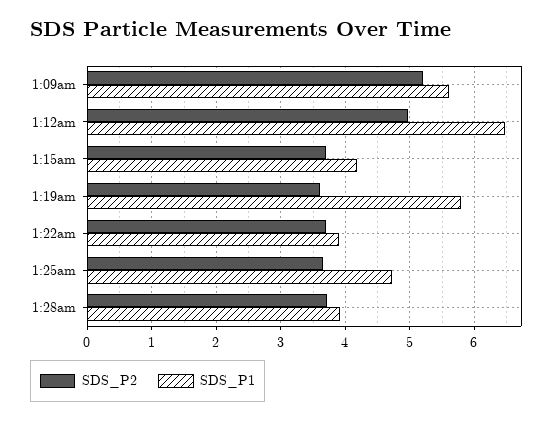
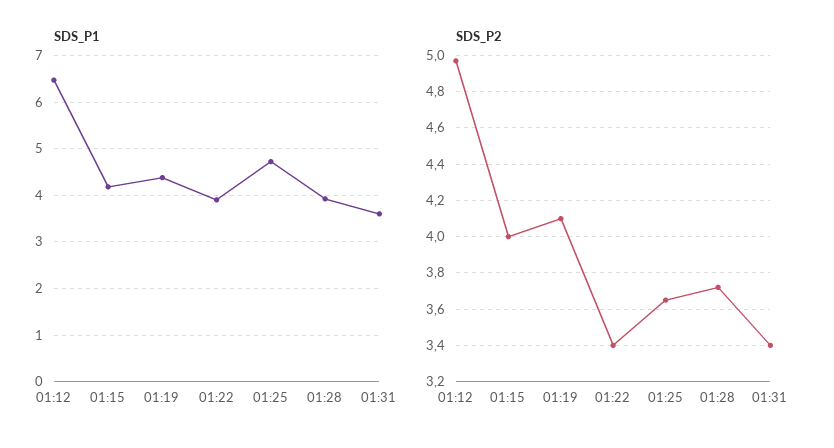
SDS_P2, 1:09am: 5.2 -> none
SDS_P1, 1:09am: 5.6 -> none
SDS_P2, 1:15am: 3.7 -> 4
SDS_P2, 1:19am: 3.6 -> 4.1
SDS_P1, 1:19am: 5.8 -> 4.4
SDS_P2, 1:22am: 3.7 -> 3.4
SDS_P1, 01:31: none -> 3.6
SDS_P2, 01:31: none -> 3.4

